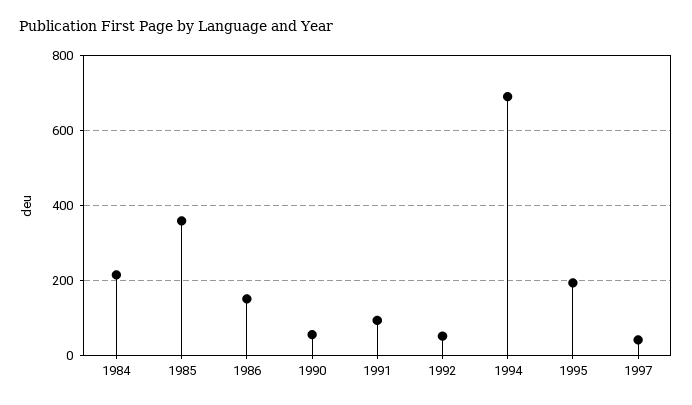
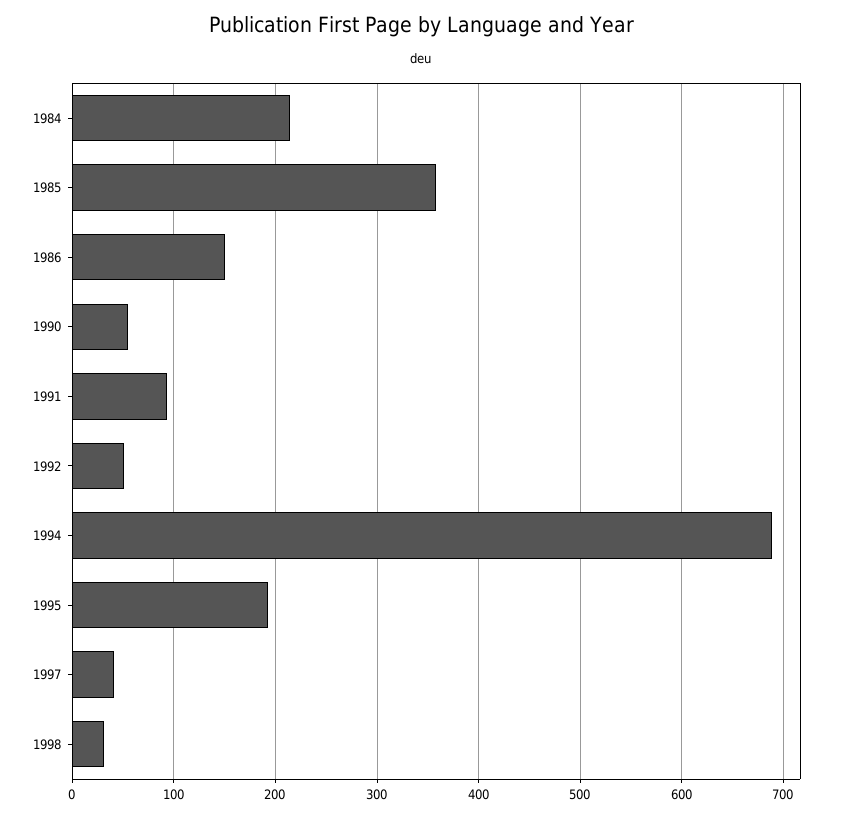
1998: none -> 30

